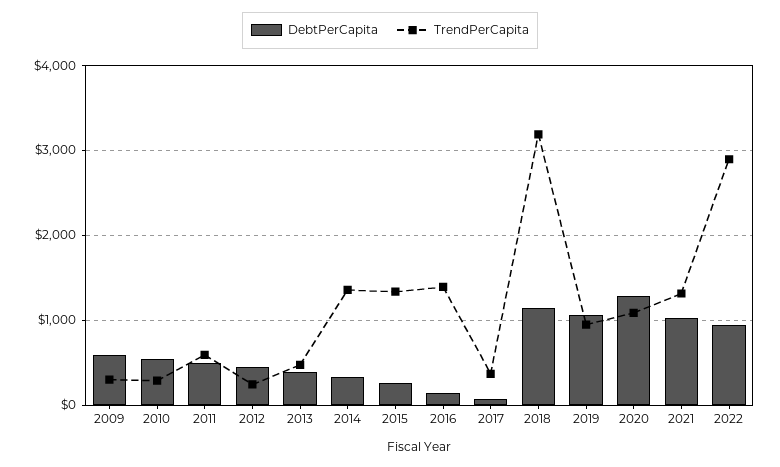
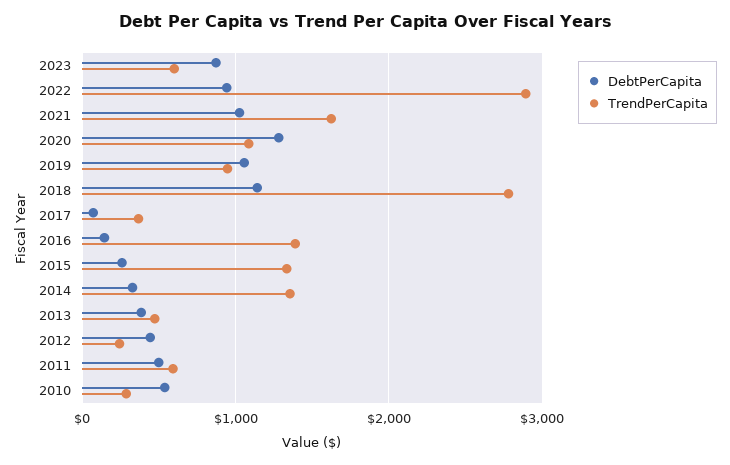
DebtPerCapita, 2009: 600 -> none
TrendPerCapita, 2009: 300 -> none
TrendPerCapita, 2018: 3200 -> 2800
TrendPerCapita, 2021: 1300 -> 1600
DebtPerCapita, 2023: none -> 900
TrendPerCapita, 2023: none -> 600

